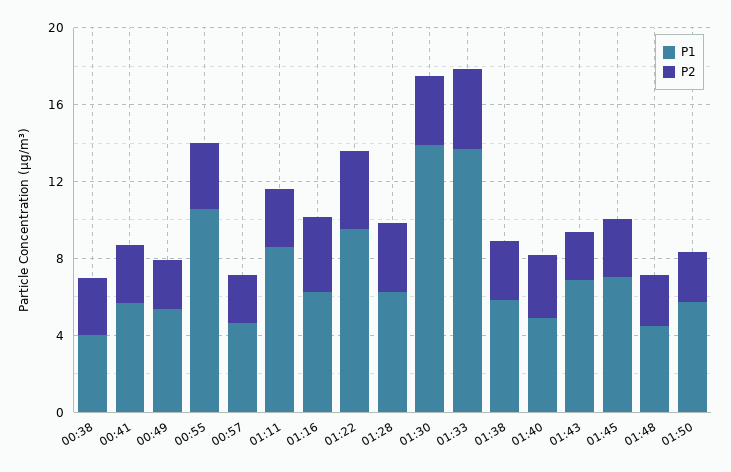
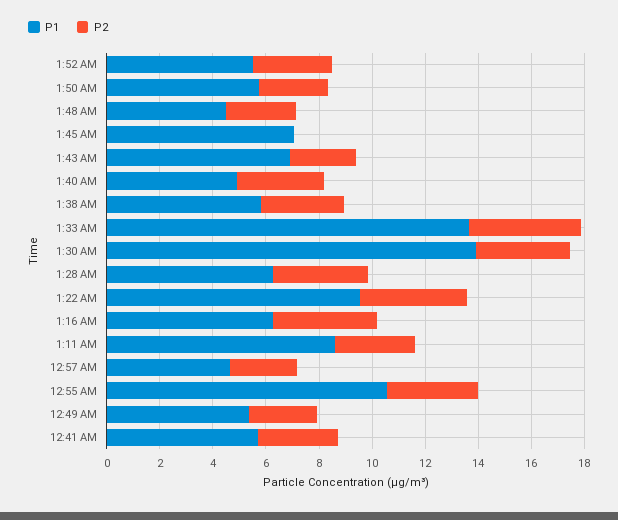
P1, 00:38: 4 -> none
P2, 00:38: 3 -> none
P2, 01:45: 3 -> 0
P1, 1:52 AM: none -> 5.5
P2, 1:52 AM: none -> 3

